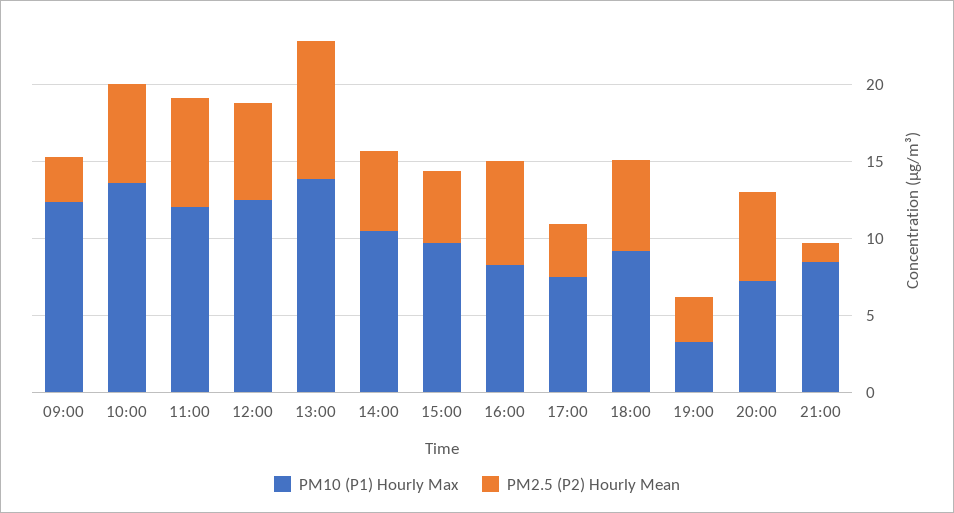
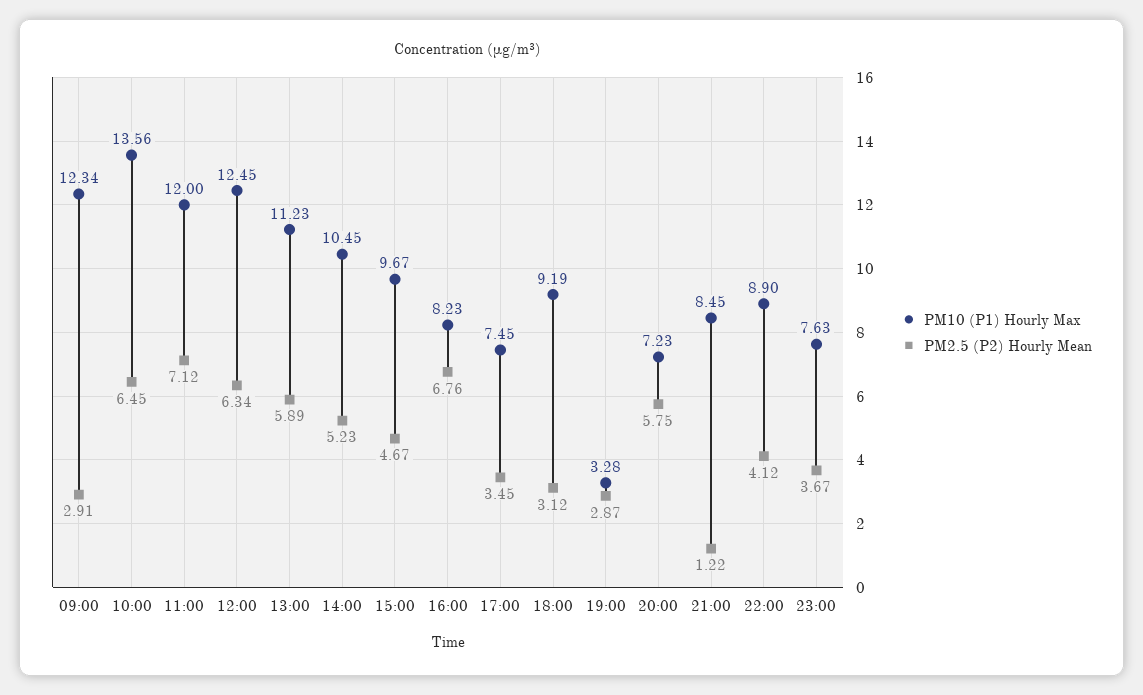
PM10 (P1) Hourly Max, 13:00: 14 -> 11.23
PM2.5 (P2) Hourly Mean, 13:00: 9 -> 5.89
PM2.5 (P2) Hourly Mean, 18:00: 6 -> 3.12
PM10 (P1) Hourly Max, 22:00: none -> 8.9
PM2.5 (P2) Hourly Mean, 22:00: none -> 4.12
PM10 (P1) Hourly Max, 23:00: none -> 7.63
PM2.5 (P2) Hourly Mean, 23:00: none -> 3.67

